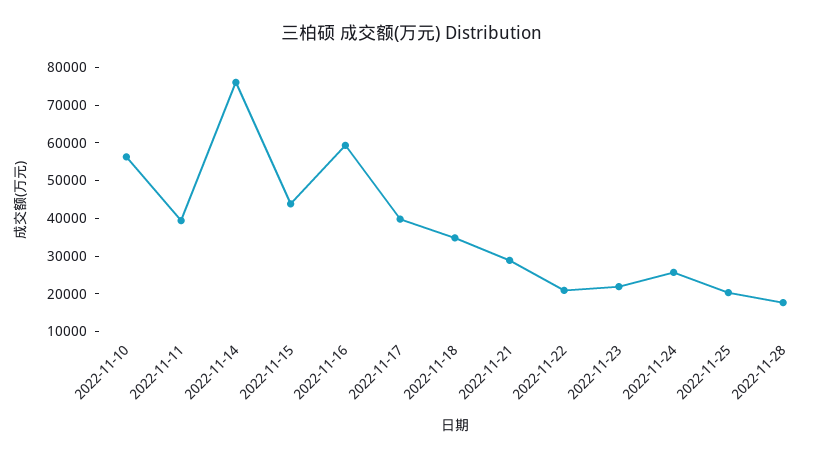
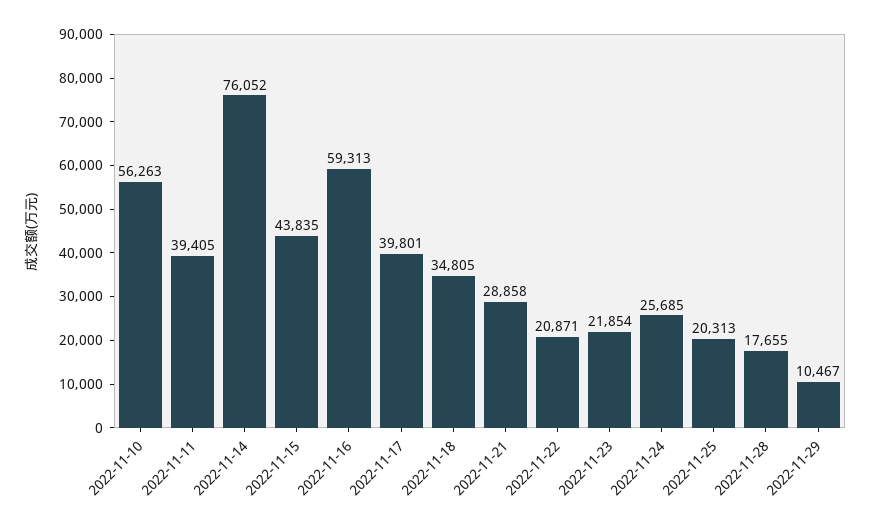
2022-11-29: none -> 10467

